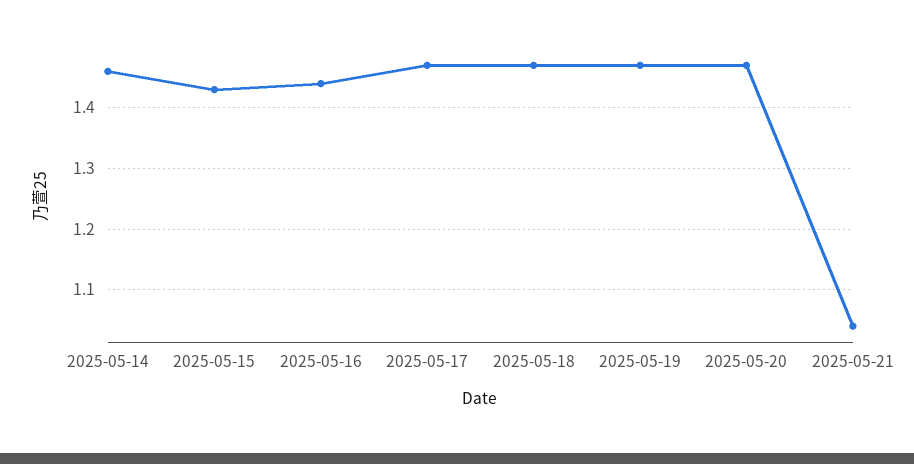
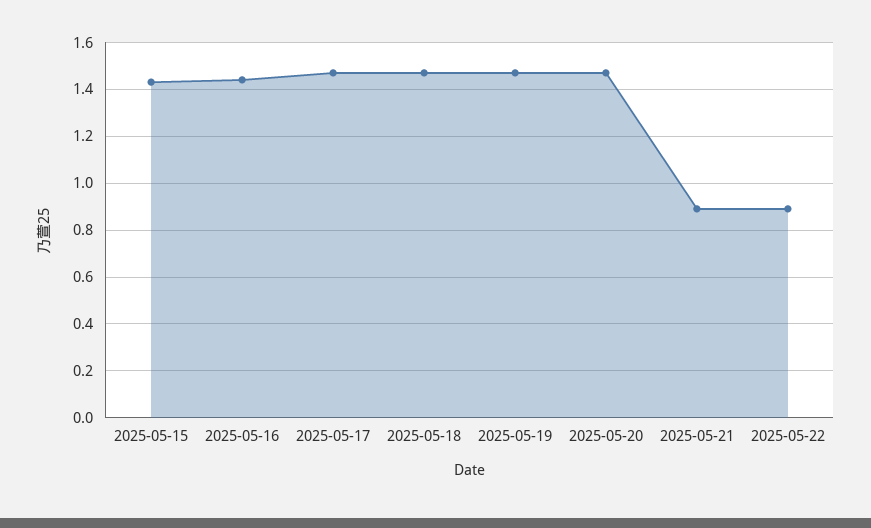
2025-05-14: 1.46 -> none
2025-05-21: 1.04 -> 0.9
2025-05-22: none -> 0.9

